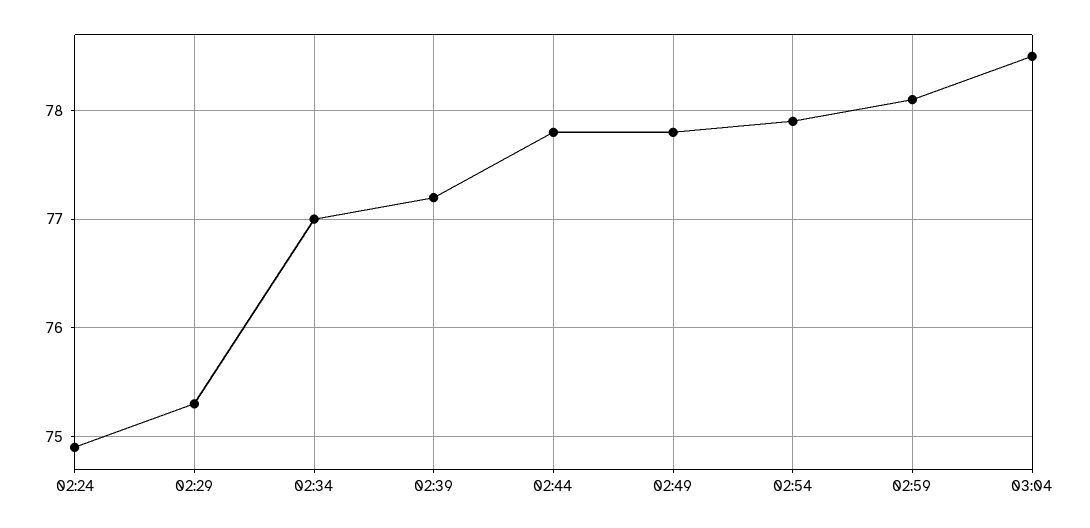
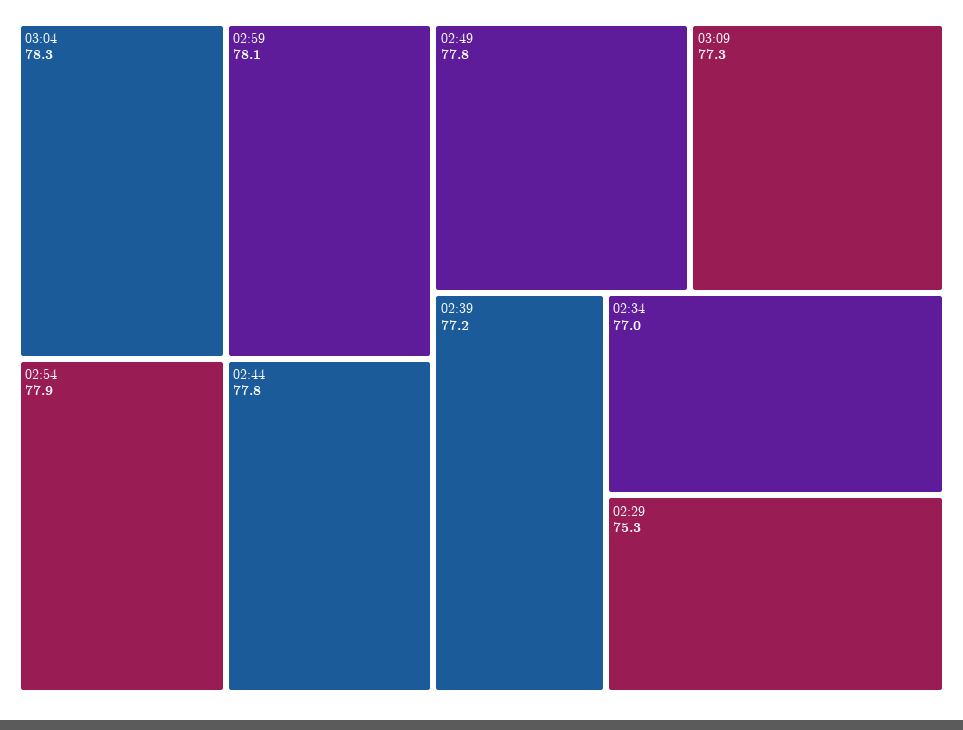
02:24: 74.9 -> none
03:04: 78.5 -> 78.3
03:09: none -> 77.3

